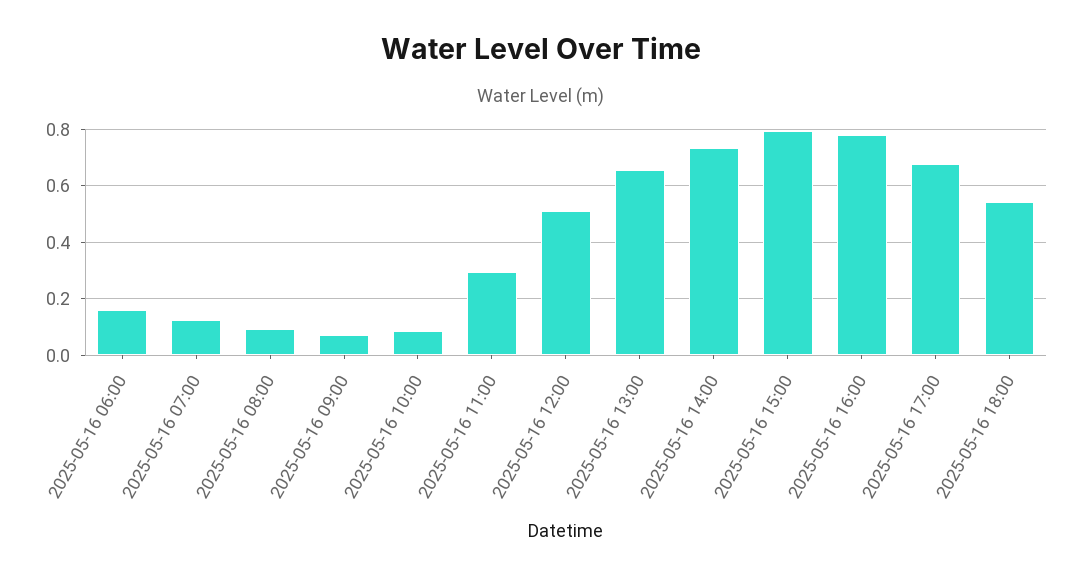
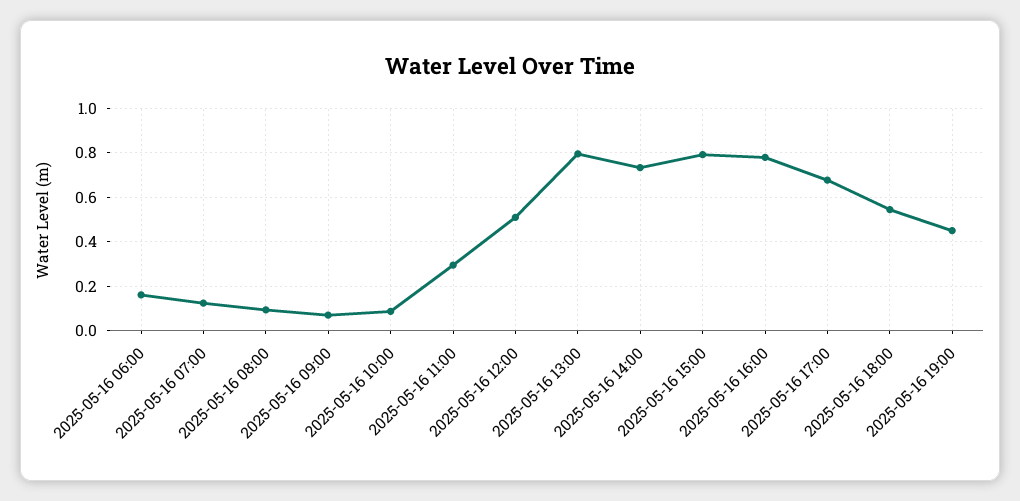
2025-05-16 13:00: 0.65 -> 0.8
2025-05-16 19:00: none -> 0.45

